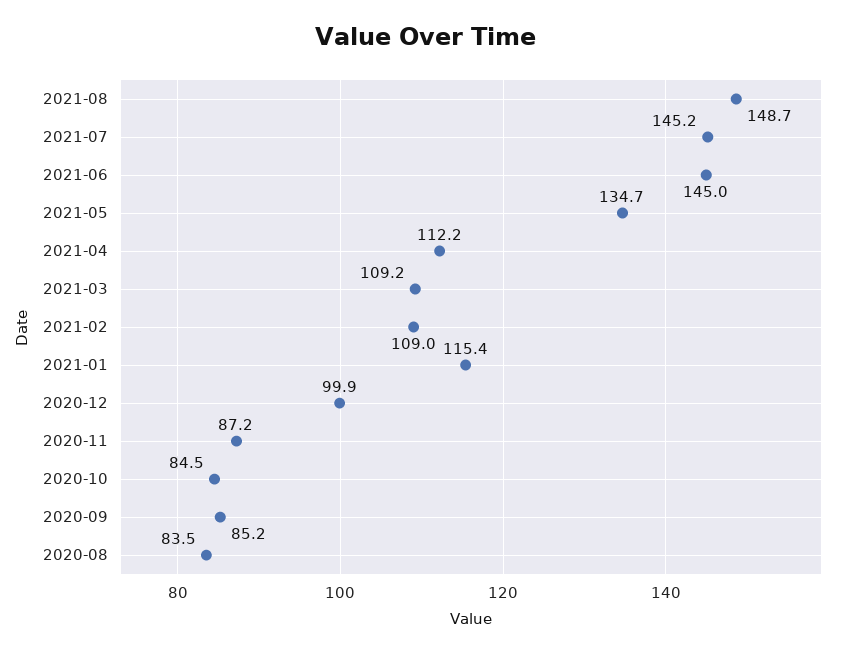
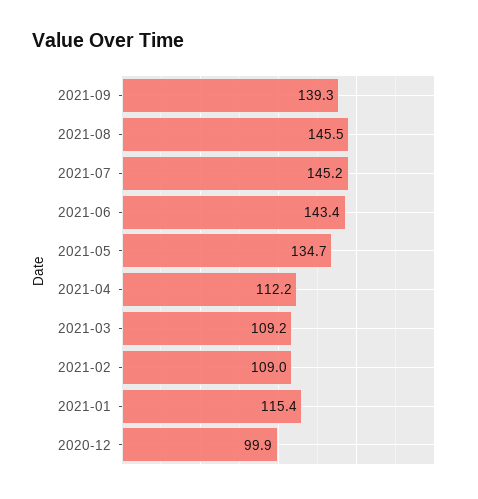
2021-08: 148.7 -> 145.5
2021-06: 145 -> 143.4
2020-11: 87.2 -> none
2020-10: 84.5 -> none
2020-09: 85.2 -> none
2020-08: 83.5 -> none
2021-09: none -> 139.3

